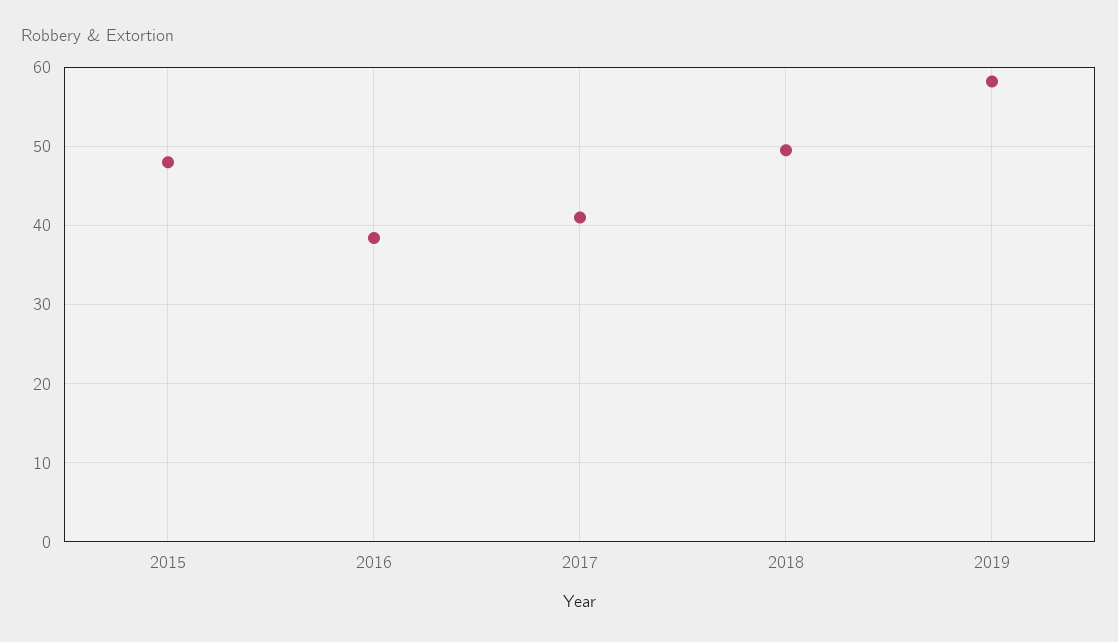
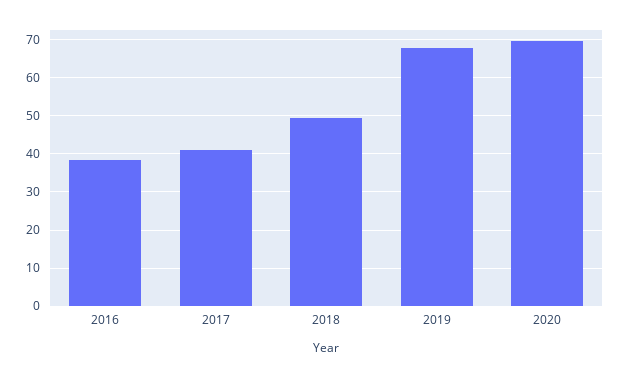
2015: 48 -> none
2019: 58 -> 68
2020: none -> 70

